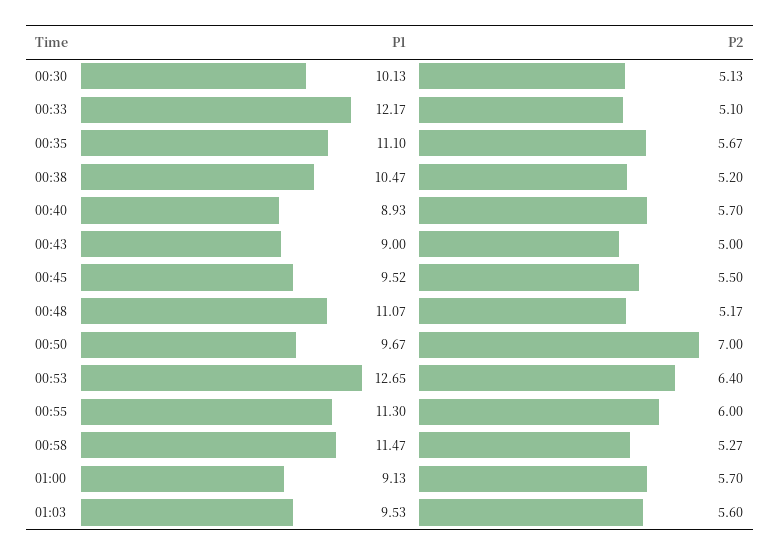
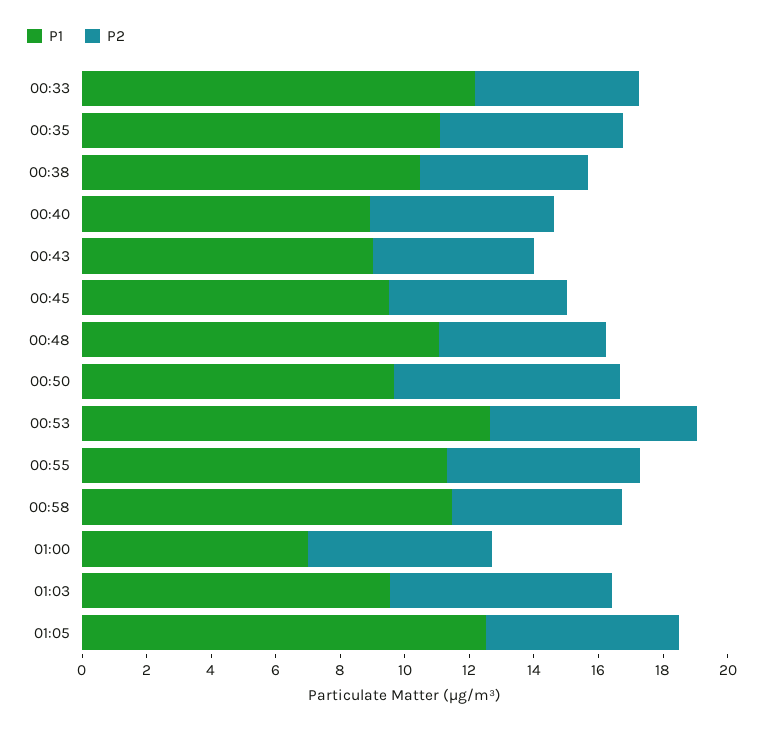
P1, 00:30: 10.13 -> none
P2, 00:30: 5.13 -> none
P1, 01:00: 9.13 -> 7
P2, 01:03: 5.6 -> 7
P1, 01:05: none -> 12.5
P2, 01:05: none -> 6

